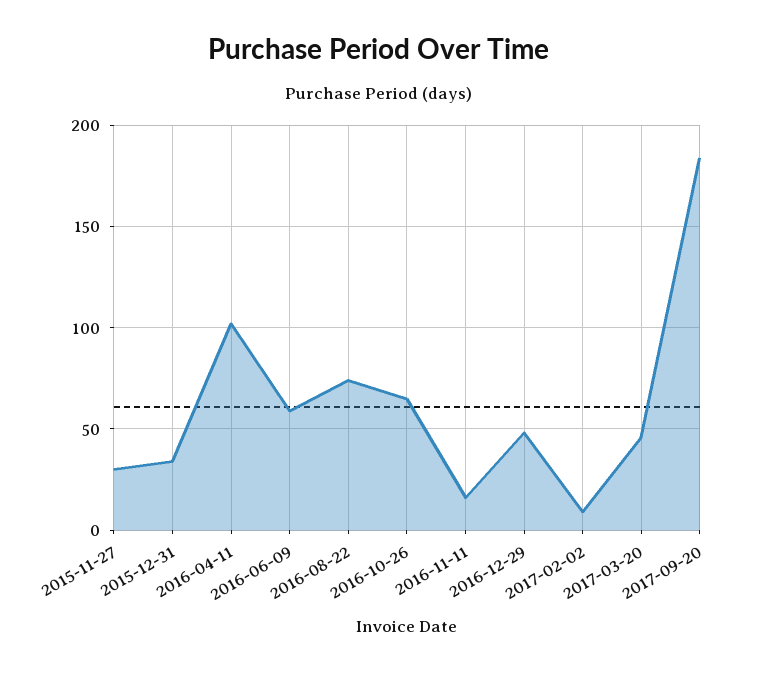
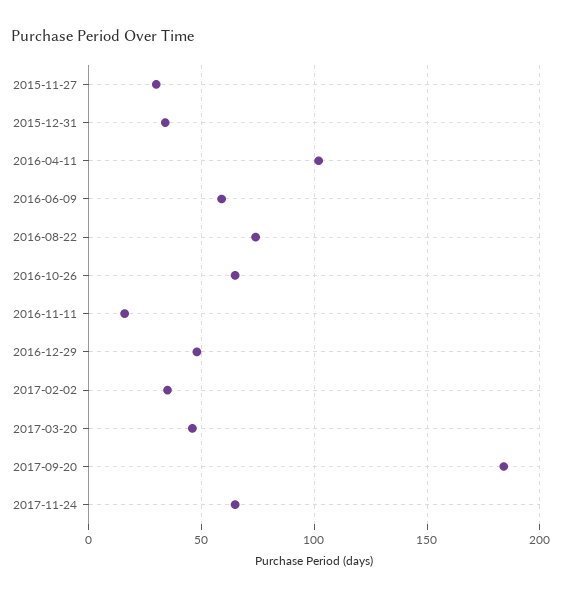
2017-02-02: 10 -> 35
2017-11-24: none -> 65

